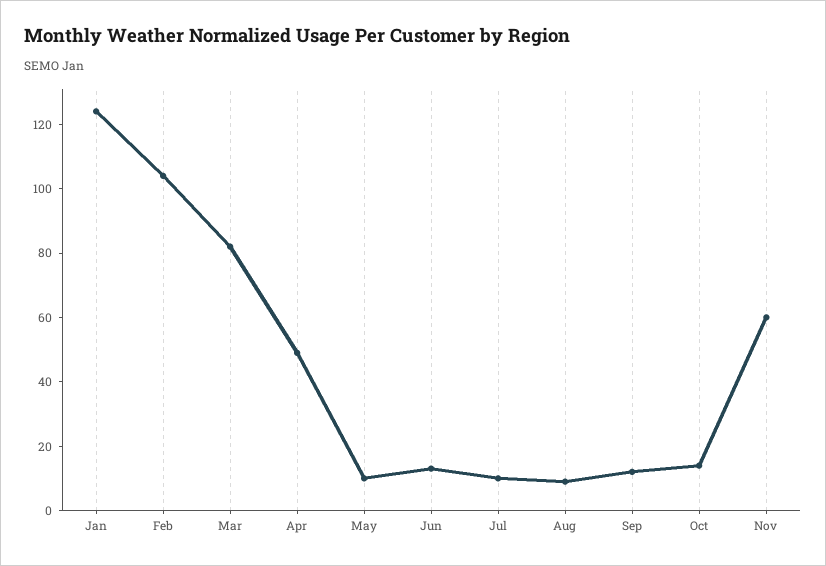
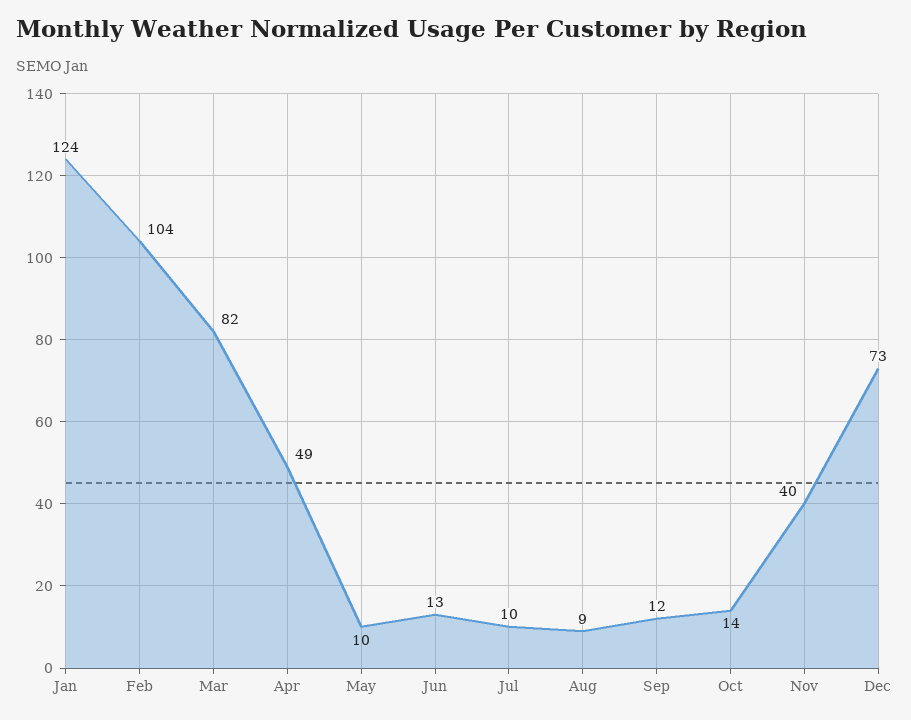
Nov: 60 -> 40
Dec: none -> 73

